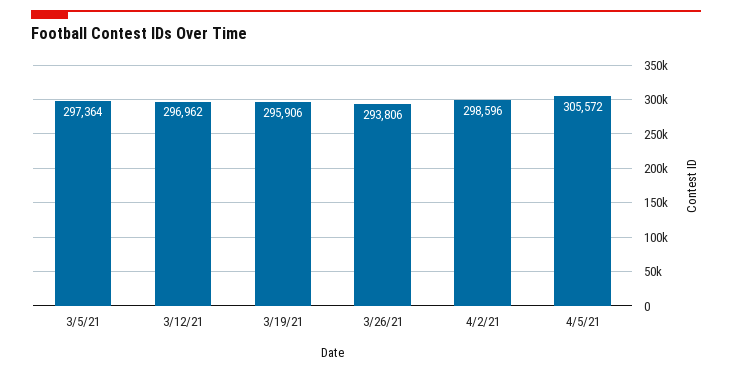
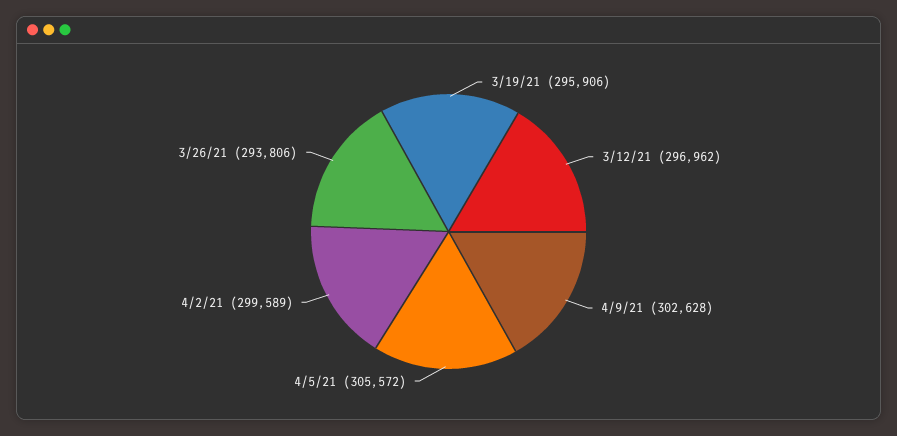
3/5/21: 297364 -> none
4/2/21: 298596 -> 299589
4/9/21: none -> 302628

